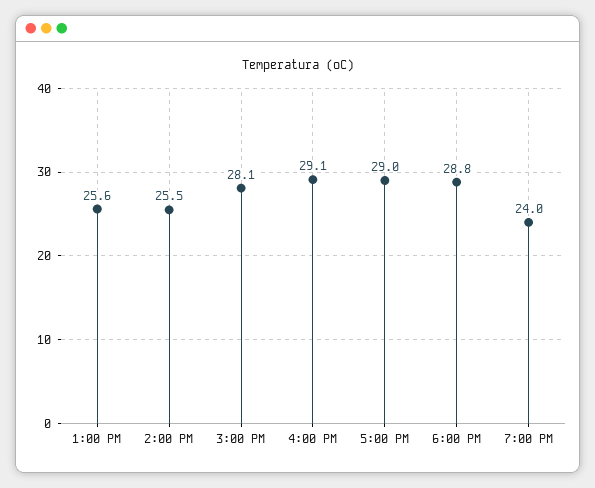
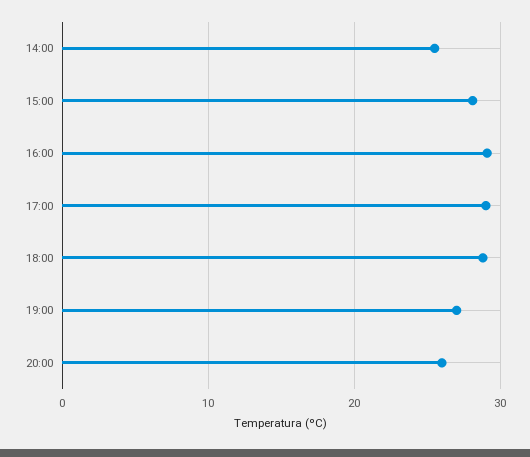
1:00 PM: 25.6 -> none
7:00 PM: 24 -> 27
20:00: none -> 26

